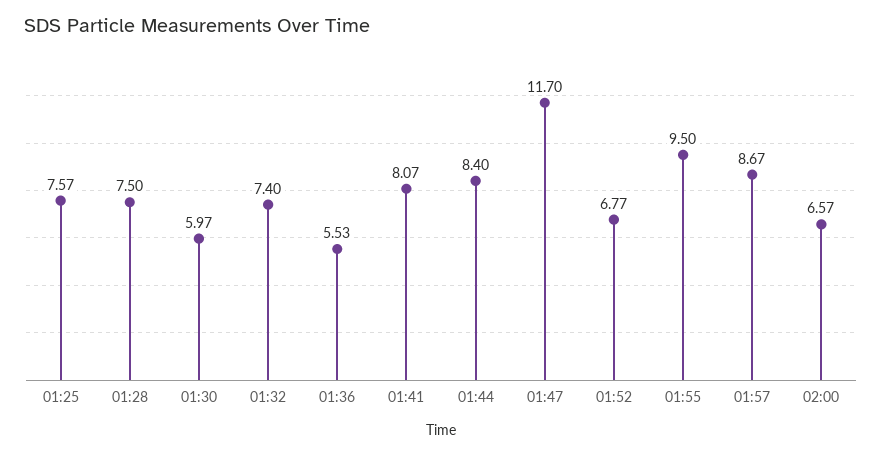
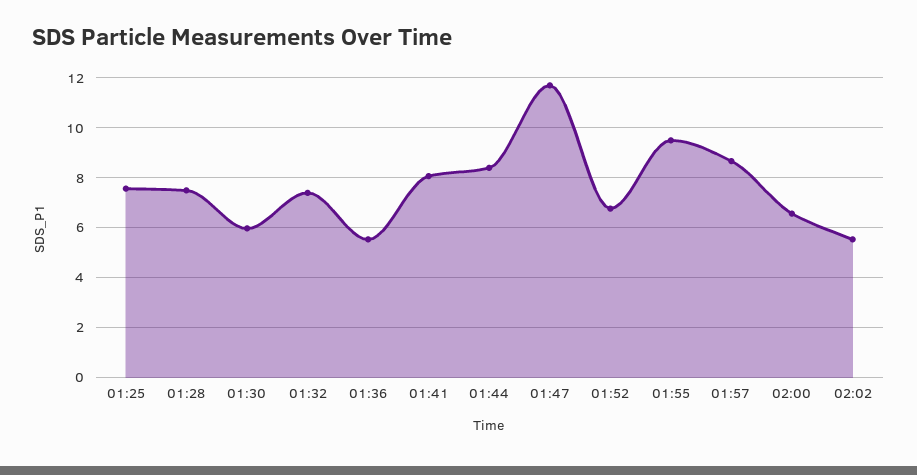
02:02: none -> 5.5

